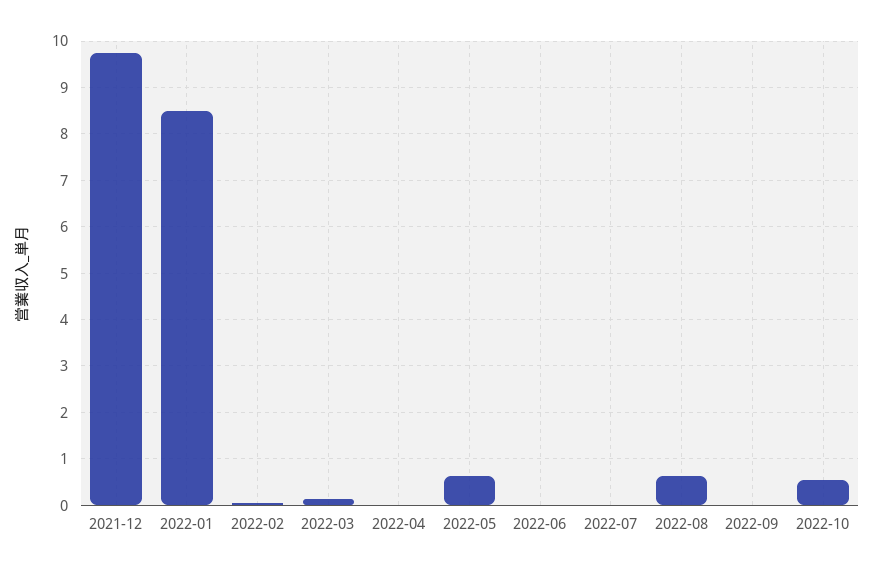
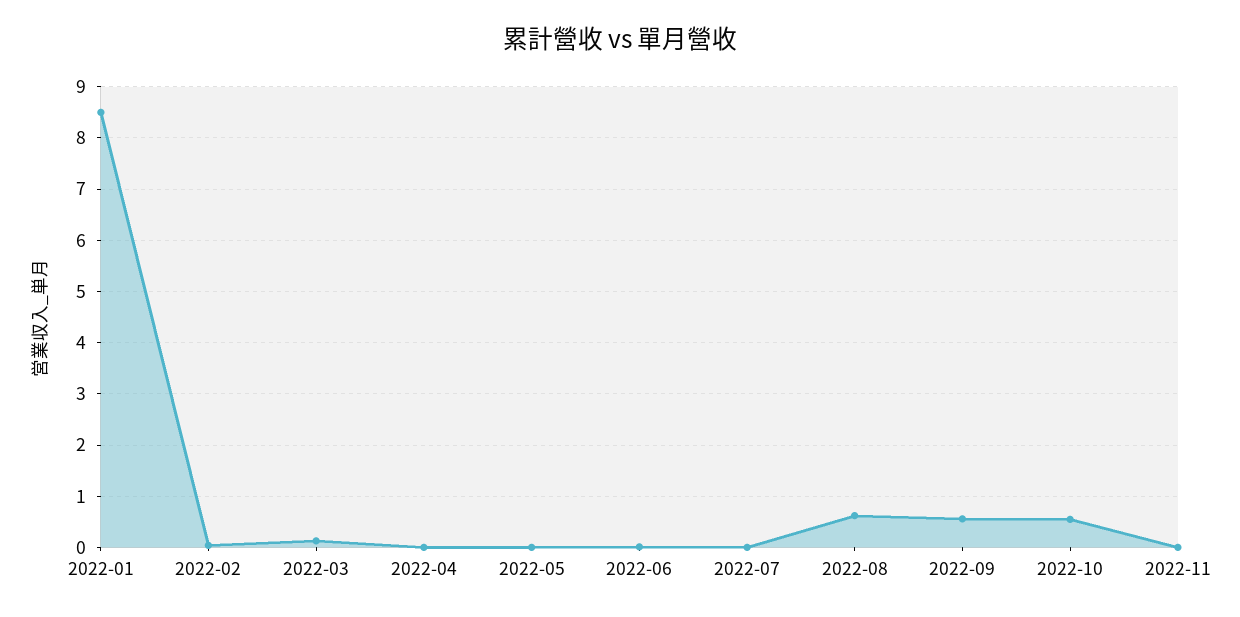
2021-12: 9.8 -> none
2022-05: 0.6 -> 0
2022-09: 0 -> 0.6
2022-11: none -> 0

